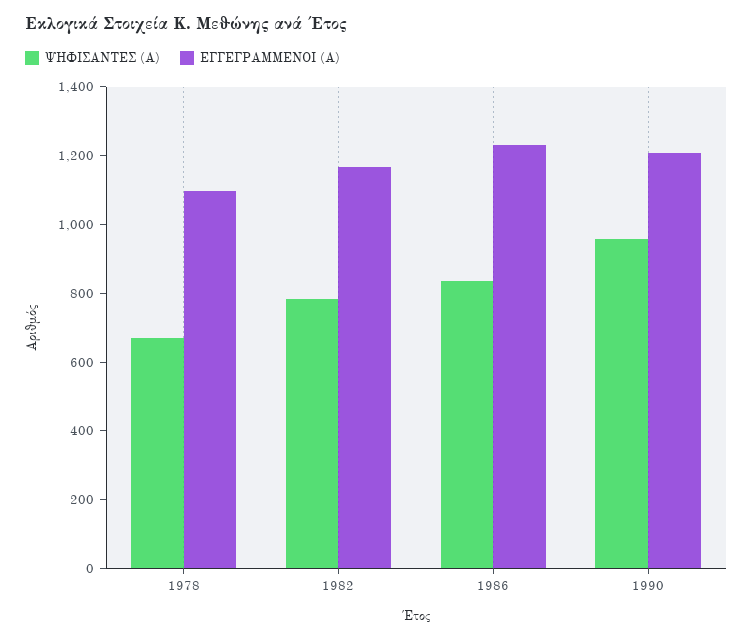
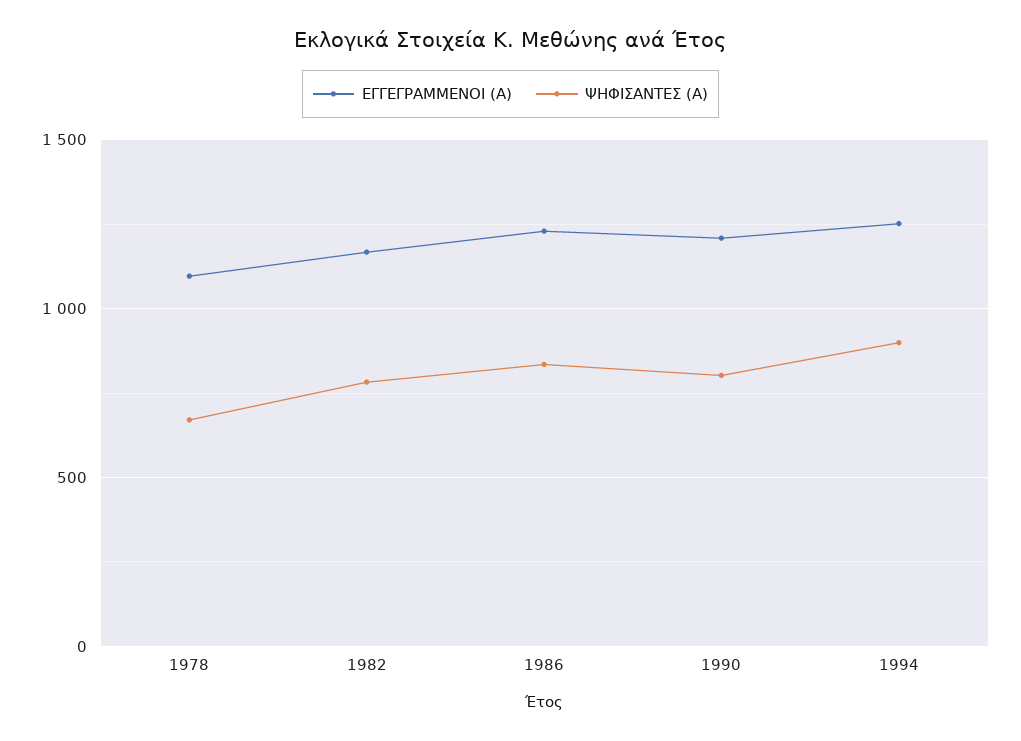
ΨΗΦΙΣΑΝΤΕΣ (Α), 1990: 950 -> 800
ΕΓΓΕΓΡΑΜΜΕΝΟΙ (Α), 1994: none -> 1250
ΨΗΦΙΣΑΝΤΕΣ (Α), 1994: none -> 900

